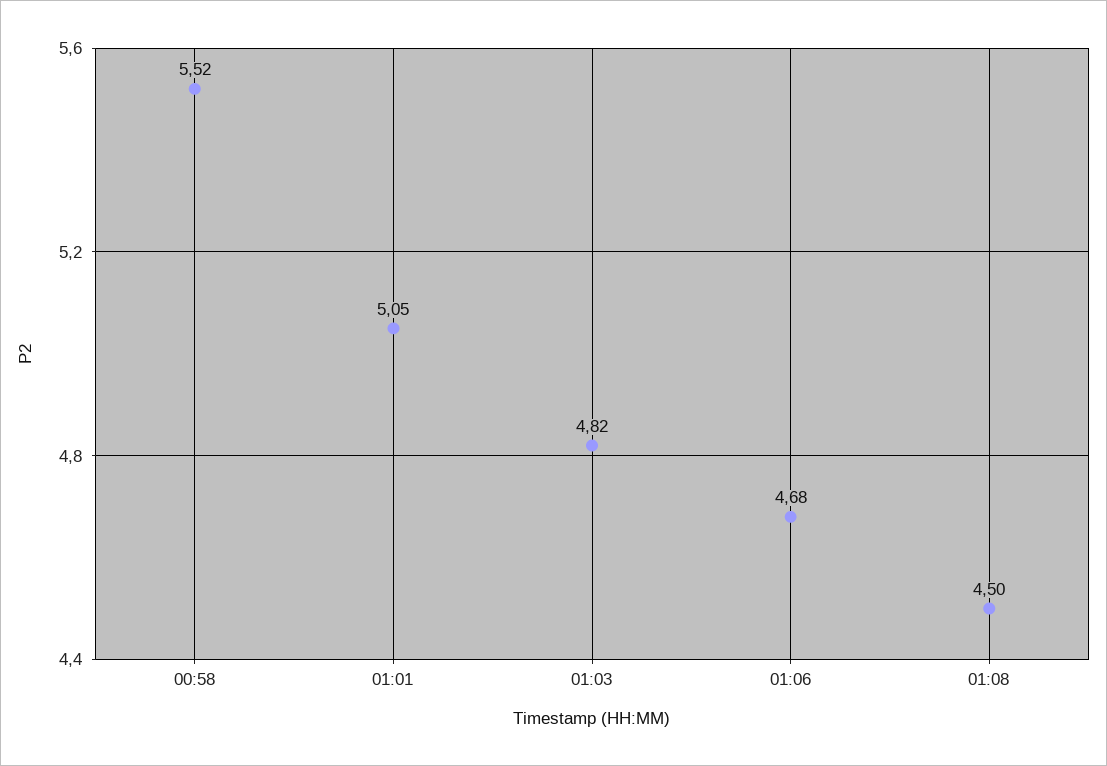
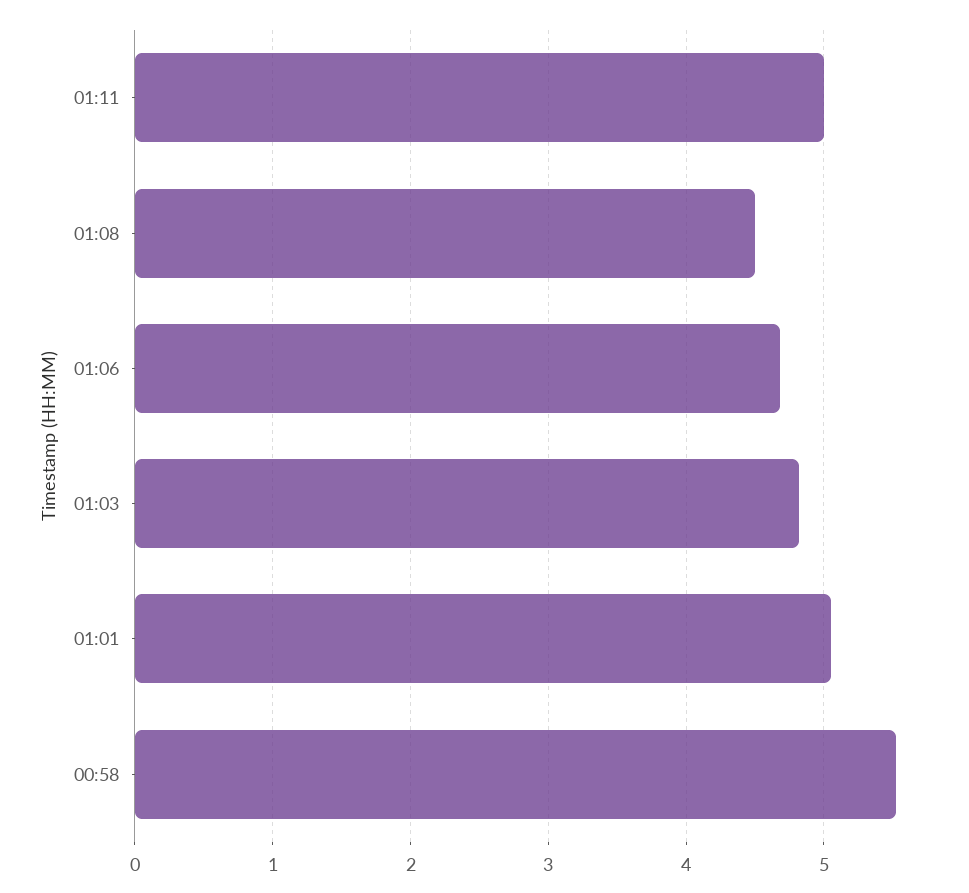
01:11: none -> 5

